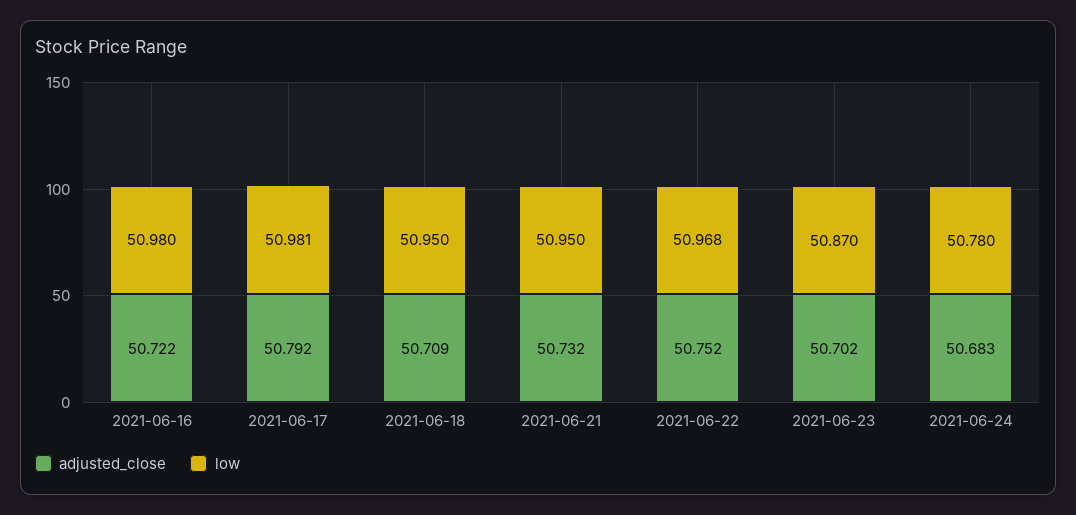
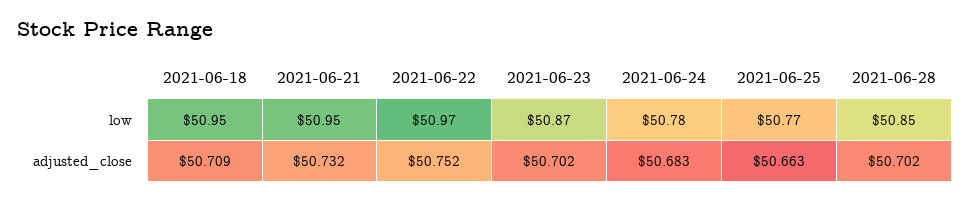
adjusted_close, 2021-06-16: 50.722 -> none
low, 2021-06-16: 50.98 -> none
adjusted_close, 2021-06-17: 50.792 -> none
low, 2021-06-17: 50.981 -> none
low, 2021-06-22: 50.968 -> 50.97
low, 2021-06-25: none -> 50.77
low, 2021-06-28: none -> 50.85
adjusted_close, 2021-06-25: none -> 50.663
adjusted_close, 2021-06-28: none -> 50.702

